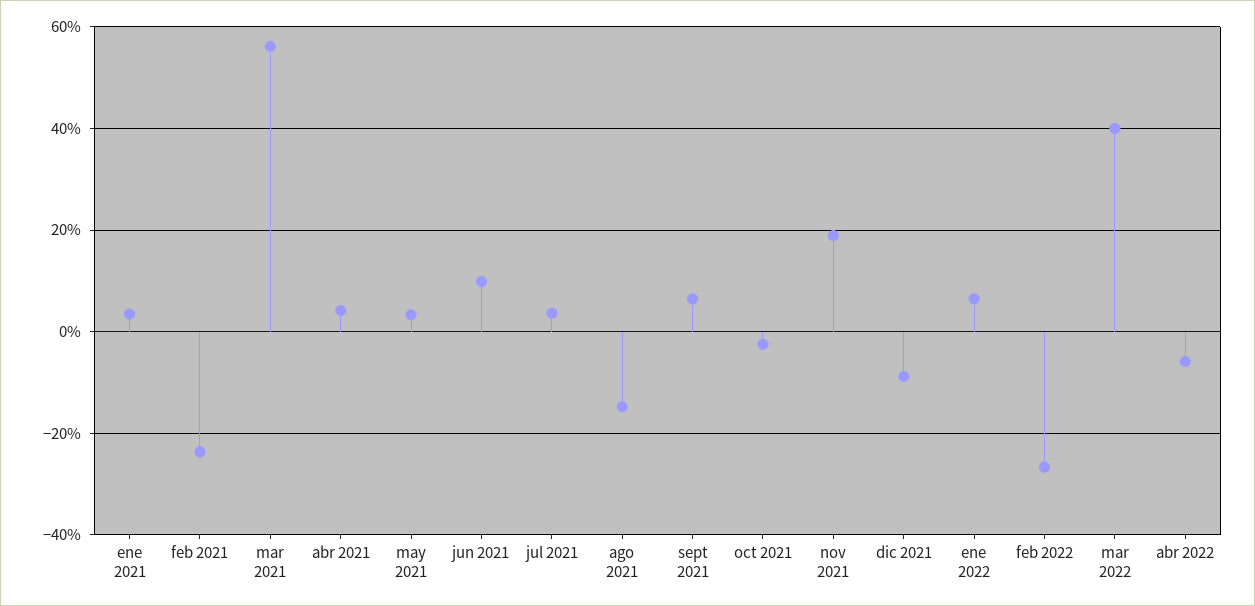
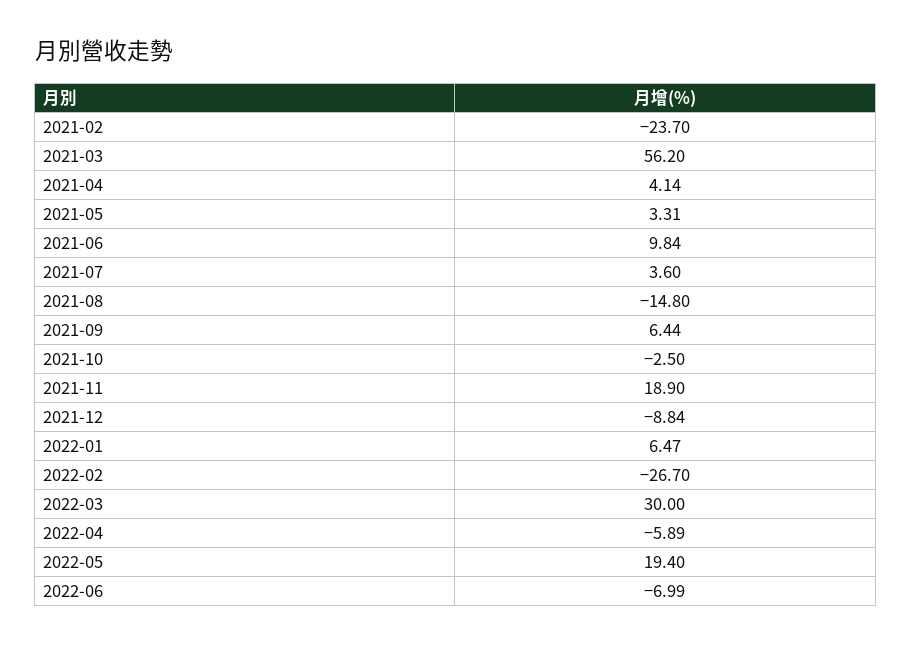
ene 2021: 4 -> none
mar 2022: 40 -> 30
2022-05: none -> 19.4
2022-06: none -> -6.99

